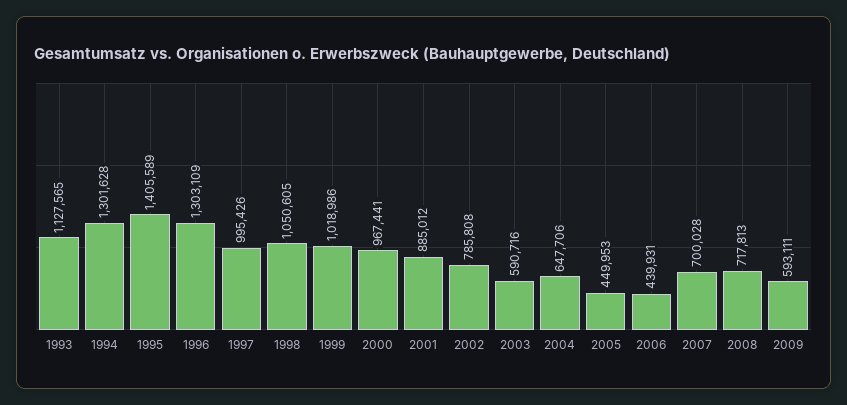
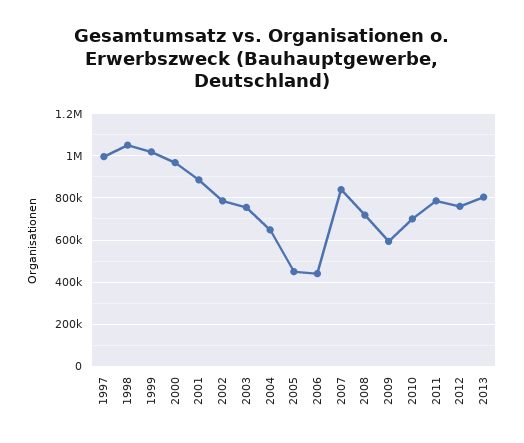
1993: 1127565 -> none
1994: 1301628 -> none
1995: 1405589 -> none
1996: 1303109 -> none
2003: 590716 -> 750000
2007: 700028 -> 850000
2010: none -> 700000
2011: none -> 800000
2012: none -> 750000
2013: none -> 800000

